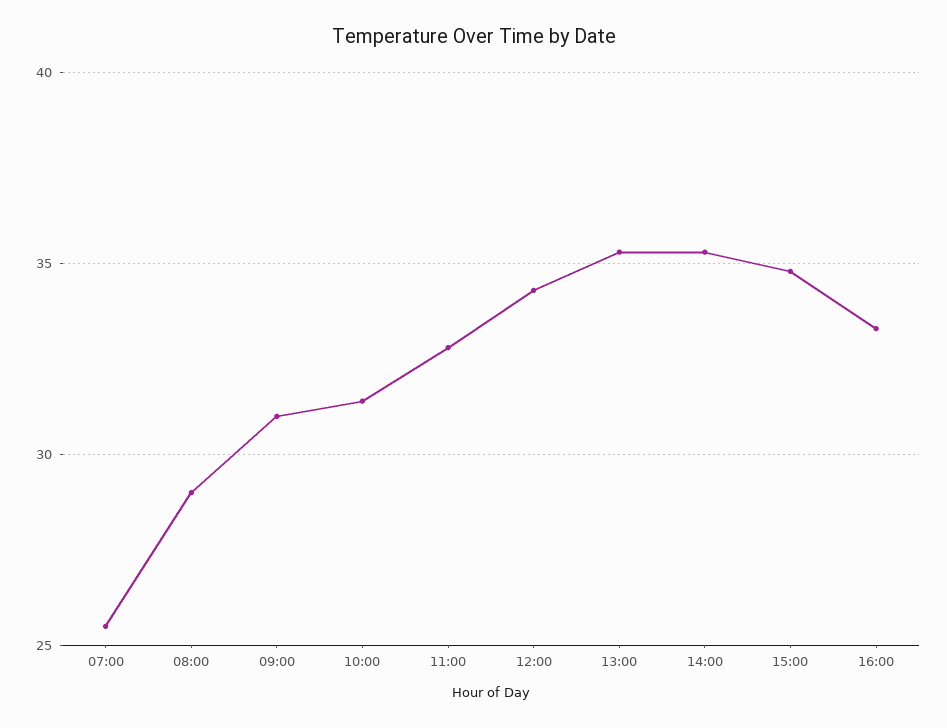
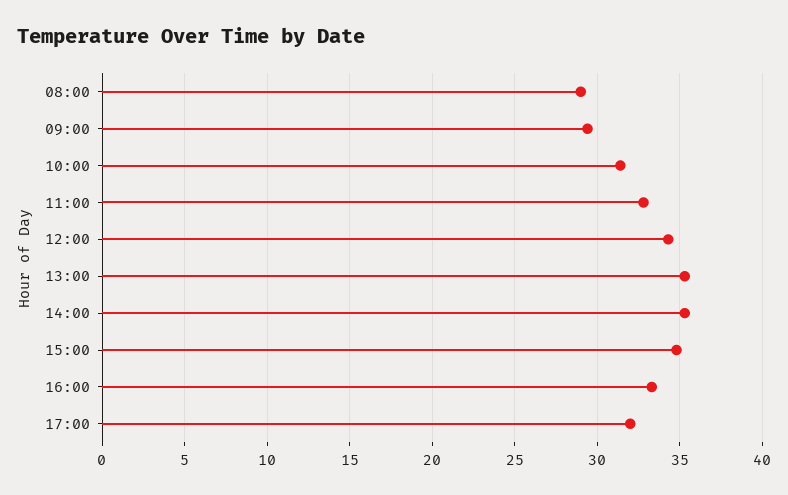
07:00: 25.5 -> none
09:00: 31 -> 29.5
17:00: none -> 32

